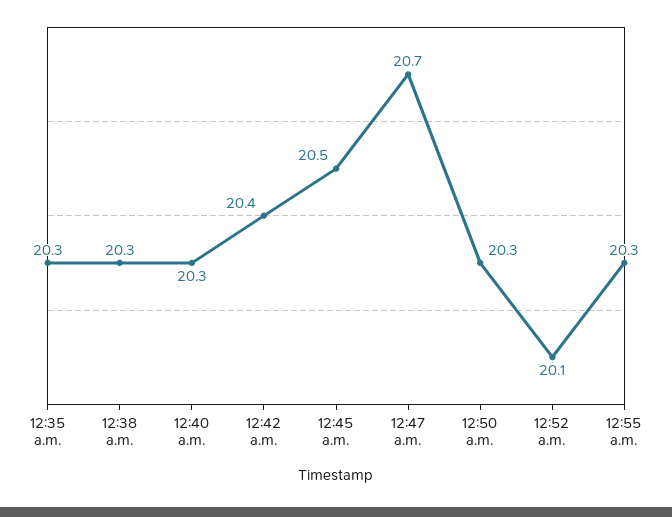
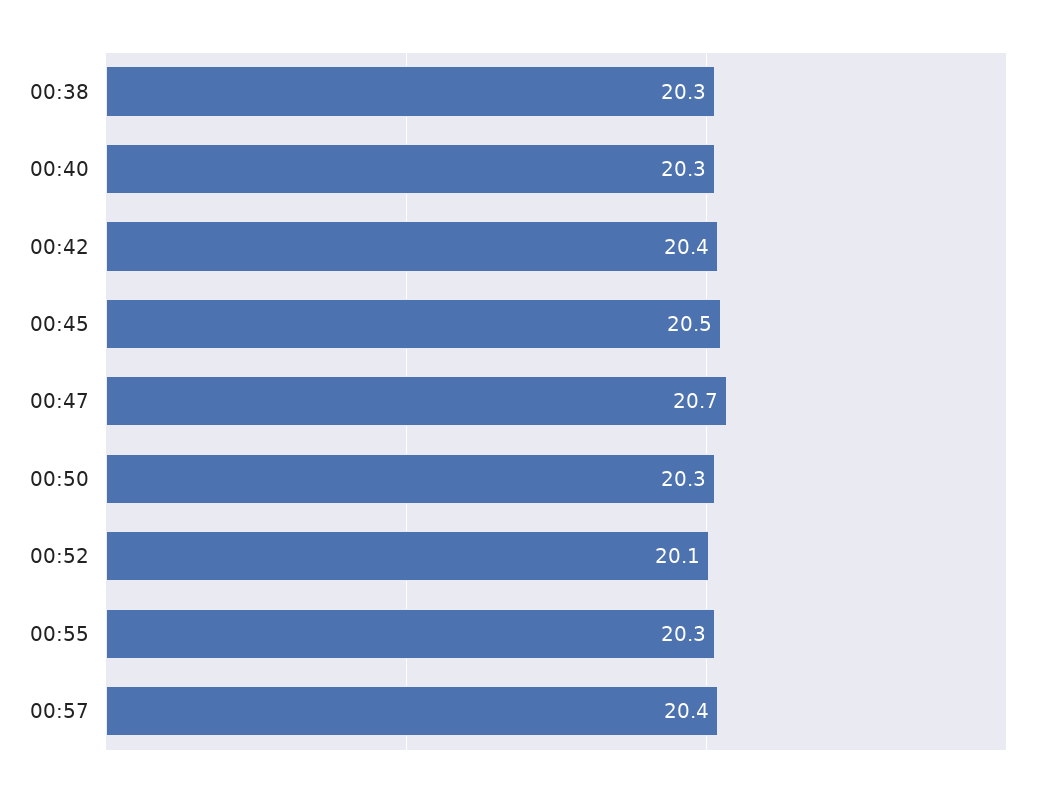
12:35 a.m.: 20.3 -> none
00:57: none -> 20.4

